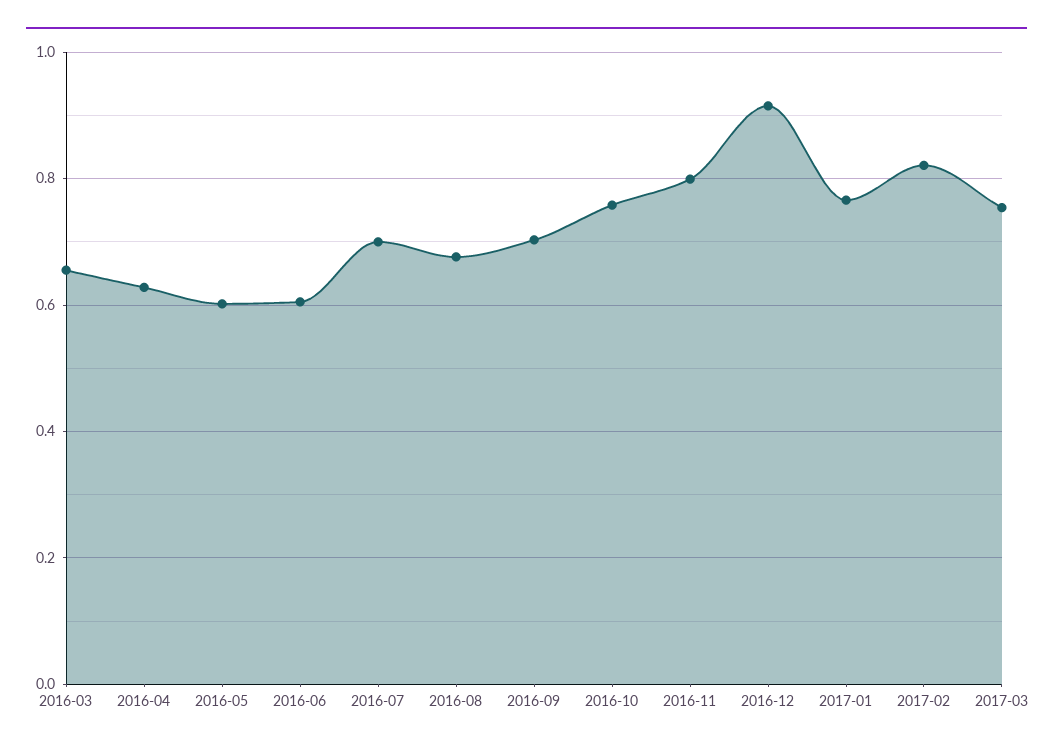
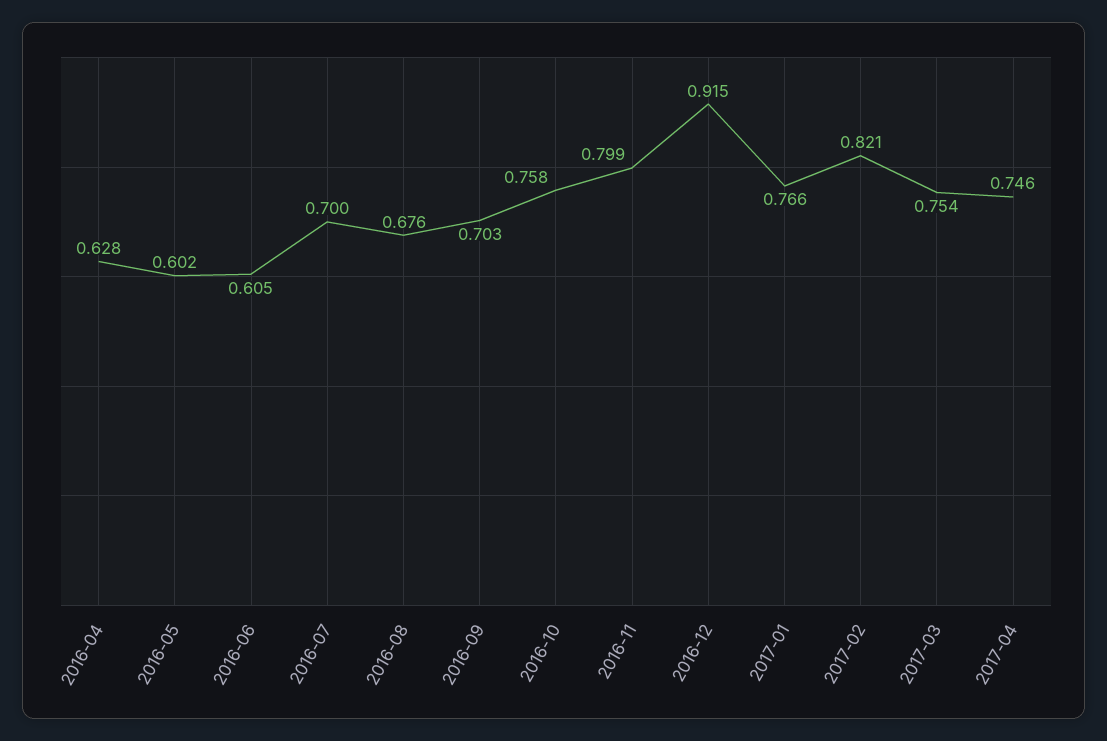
2016-03: 0.66 -> none
2017-04: none -> 0.746

